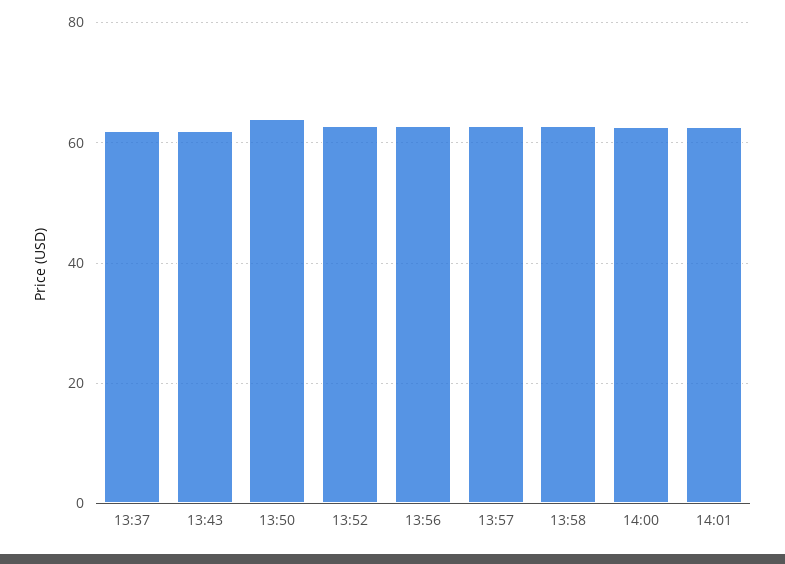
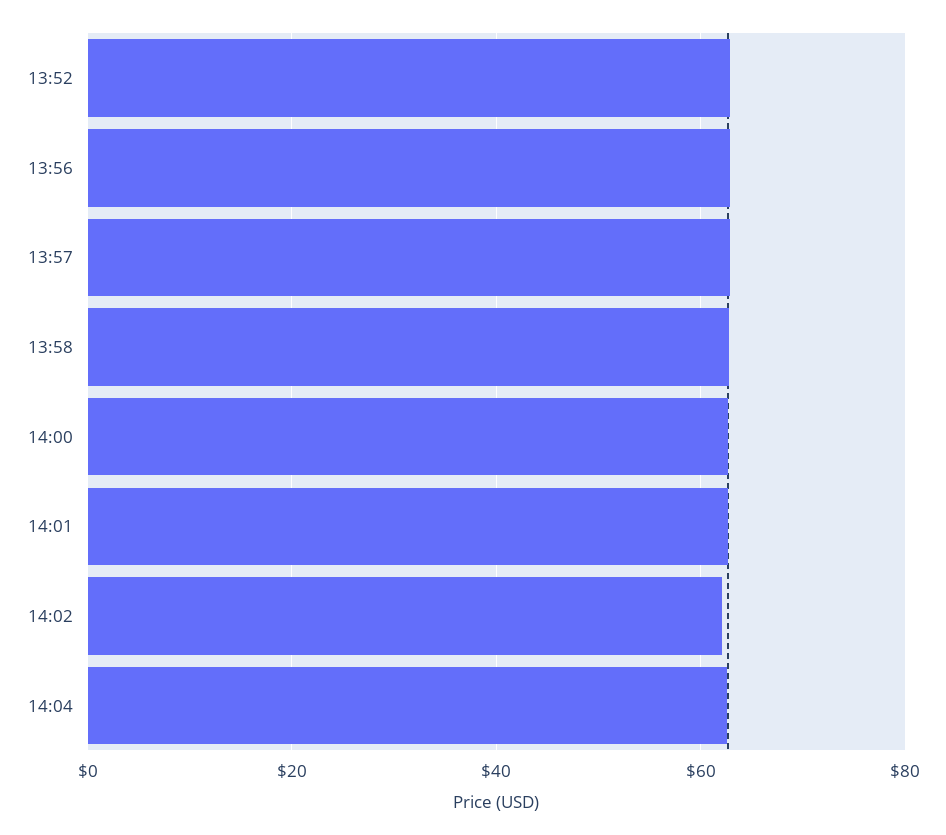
13:37: 62 -> none
13:43: 62 -> none
13:50: 64 -> none
14:02: none -> 62
14:04: none -> 62

